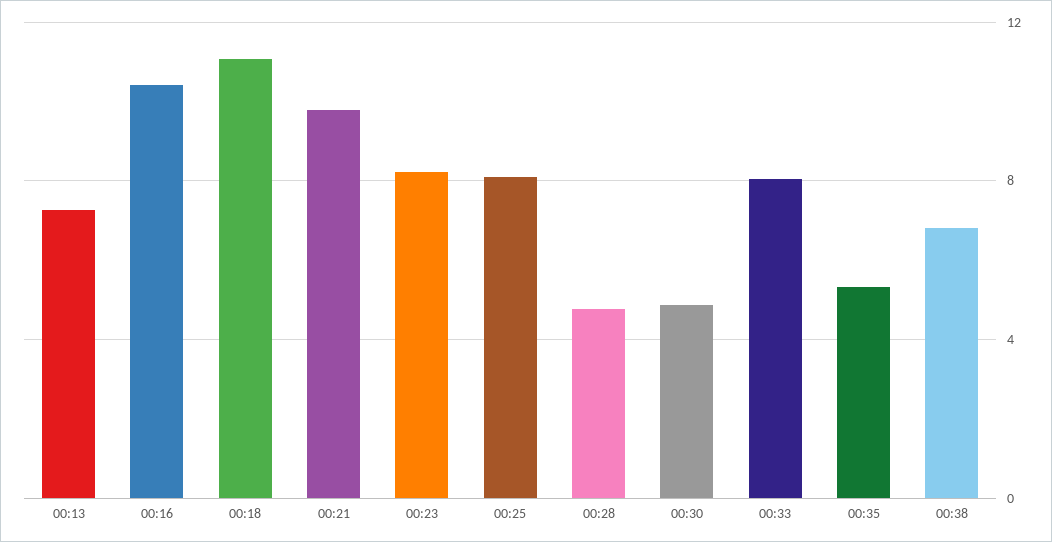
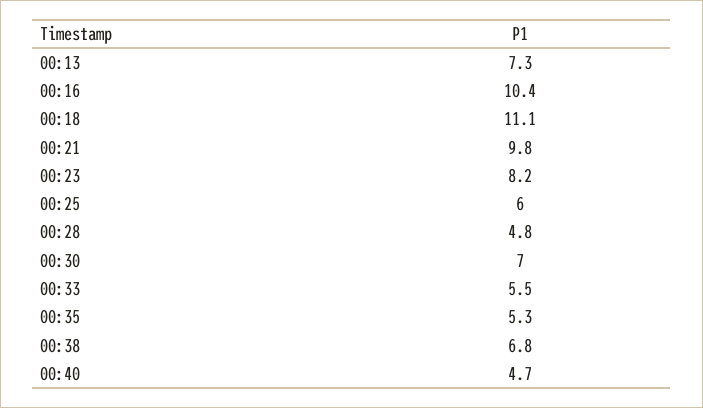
00:25: 8 -> 6
00:30: 5 -> 7
00:33: 8 -> 5.5
00:40: none -> 4.7

